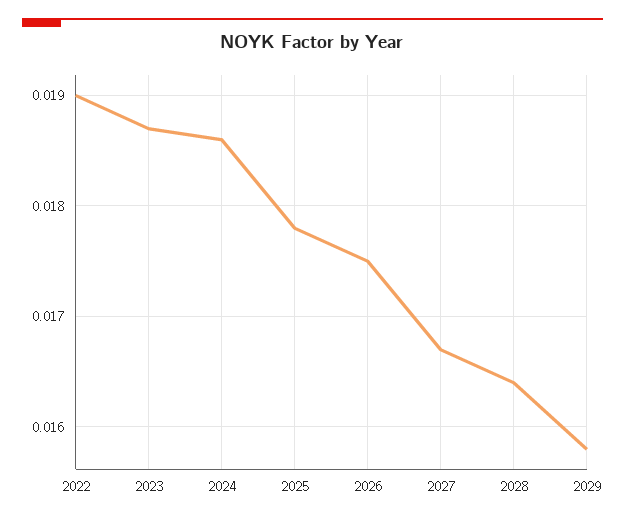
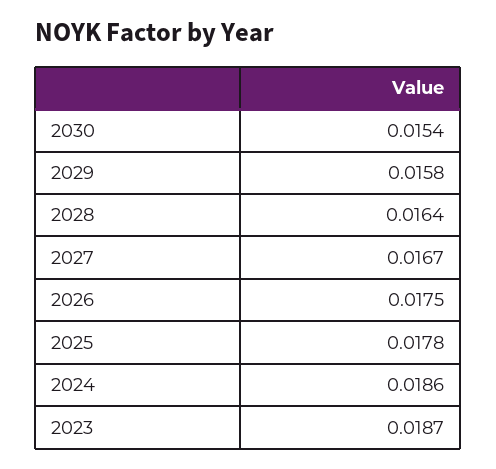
2022: 0.019 -> none
2030: none -> 0.0154

